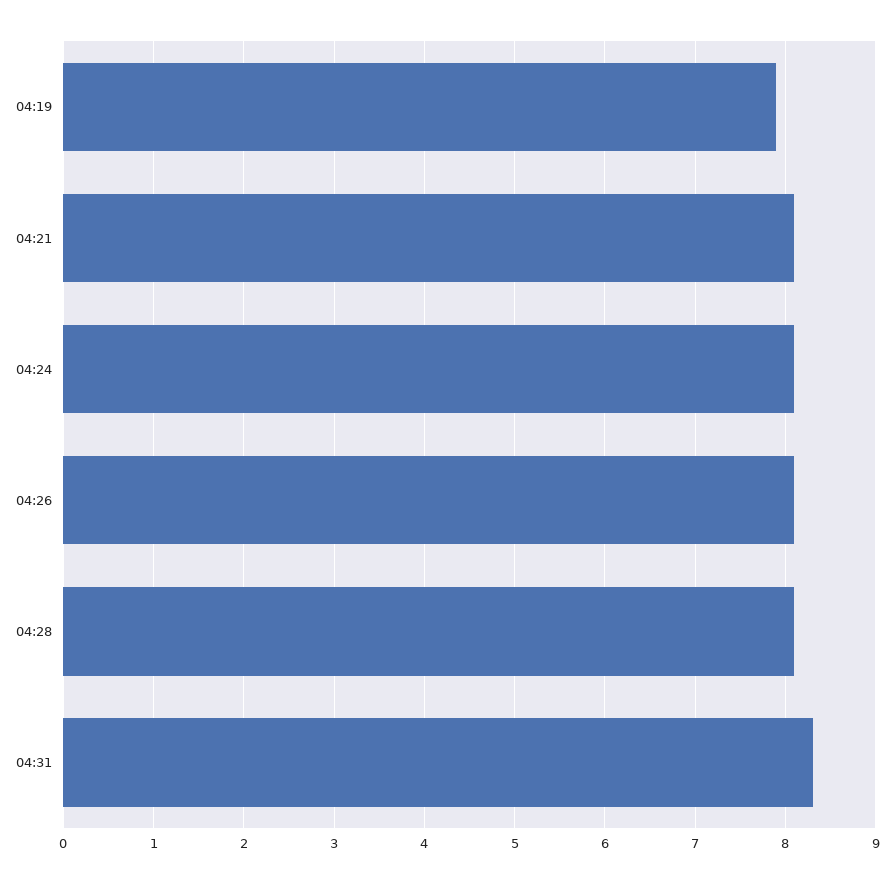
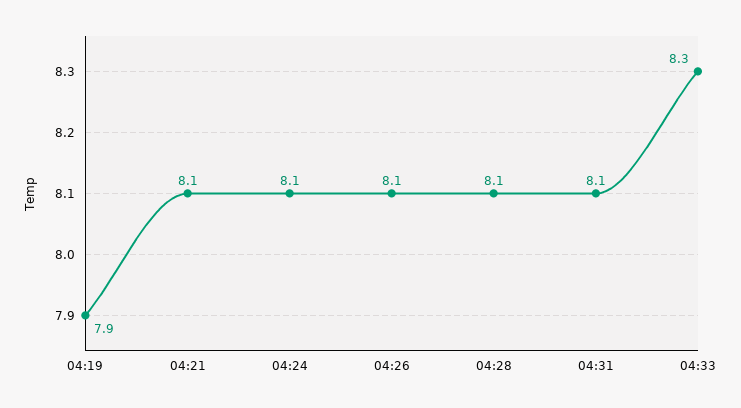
04:31: 8.3 -> 8.1
04:33: none -> 8.3

